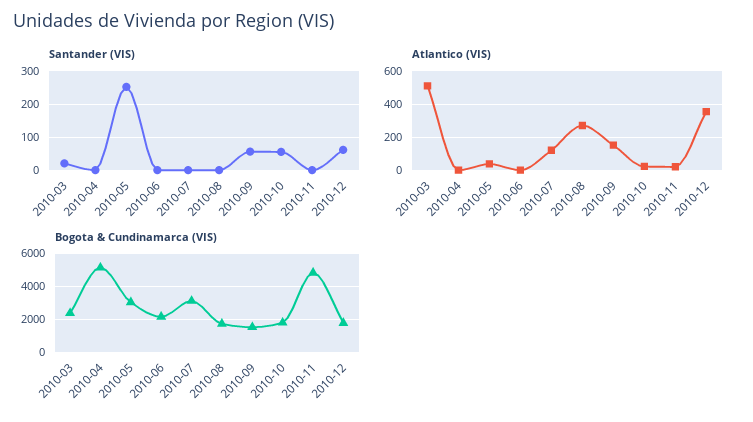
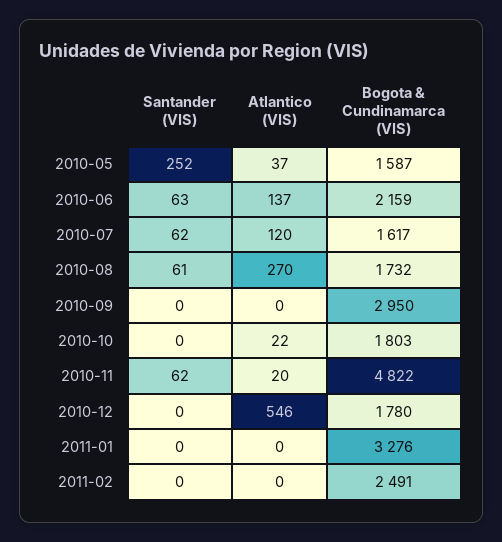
Santander (VIS), 2010-03: 20 -> none
Santander (VIS), 2010-04: 0 -> none
Santander (VIS), 2010-06: 0 -> 63
Santander (VIS), 2010-07: 0 -> 62
Santander (VIS), 2010-08: 0 -> 61
Santander (VIS), 2010-09: 60 -> 0
Santander (VIS), 2010-10: 60 -> 0
Santander (VIS), 2010-11: 0 -> 62
Santander (VIS), 2010-12: 60 -> 0
Atlantico (VIS), 2010-03: 500 -> none
Atlantico (VIS), 2010-04: 0 -> none
Atlantico (VIS), 2010-06: 0 -> 137
Atlantico (VIS), 2010-09: 150 -> 0
Atlantico (VIS), 2010-12: 350 -> 546
Bogota & Cundinamarca (VIS), 2010-03: 2500 -> none
Bogota & Cundinamarca (VIS), 2010-04: 5000 -> none
Bogota & Cundinamarca (VIS), 2010-05: 3000 -> 1587
Bogota & Cundinamarca (VIS), 2010-07: 3000 -> 1617
Bogota & Cundinamarca (VIS), 2010-09: 1500 -> 2950
Santander (VIS), 2011-01: none -> 0
Atlantico (VIS), 2011-01: none -> 0
Bogota & Cundinamarca (VIS), 2011-01: none -> 3276
Santander (VIS), 2011-02: none -> 0
Atlantico (VIS), 2011-02: none -> 0
Bogota & Cundinamarca (VIS), 2011-02: none -> 2491

